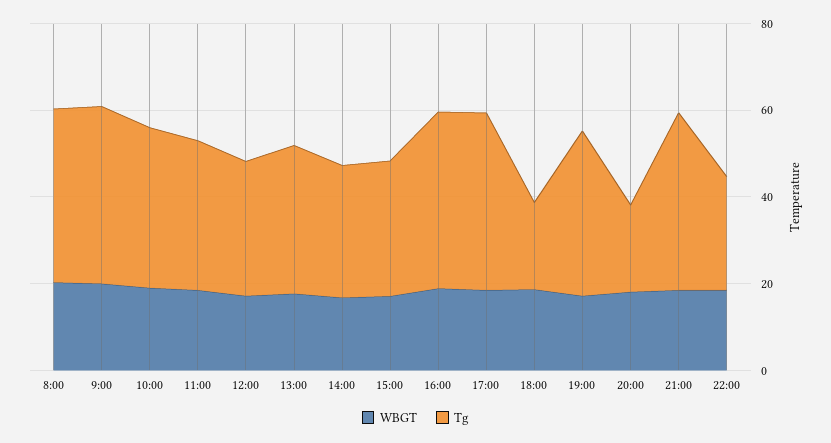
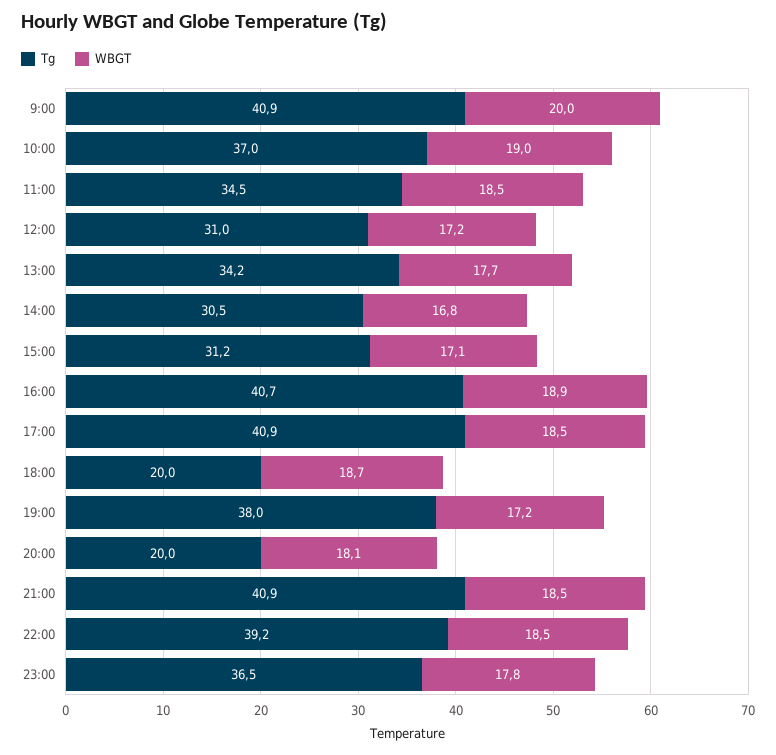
WBGT, 8:00: 20 -> none
Tg, 8:00: 40 -> none
Tg, 22:00: 25 -> 39.2
Tg, 23:00: none -> 36.5
WBGT, 23:00: none -> 17.8

